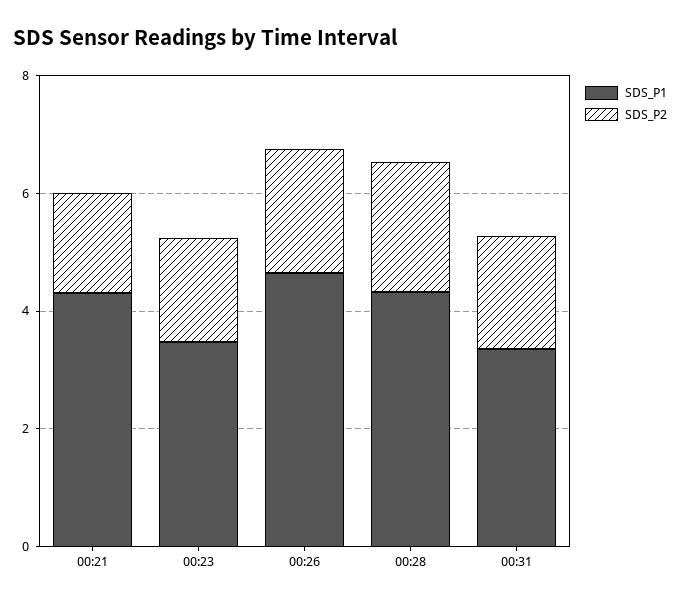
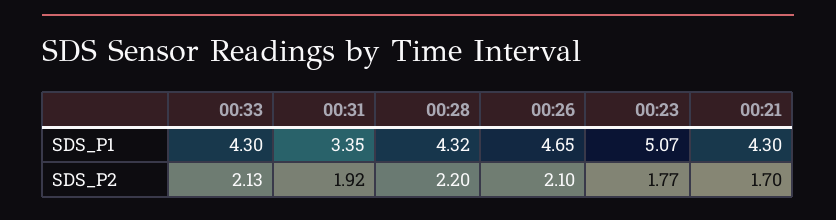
SDS_P1, 00:23: 3.5 -> 5.07
SDS_P1, 00:33: none -> 4.3
SDS_P2, 00:33: none -> 2.13

